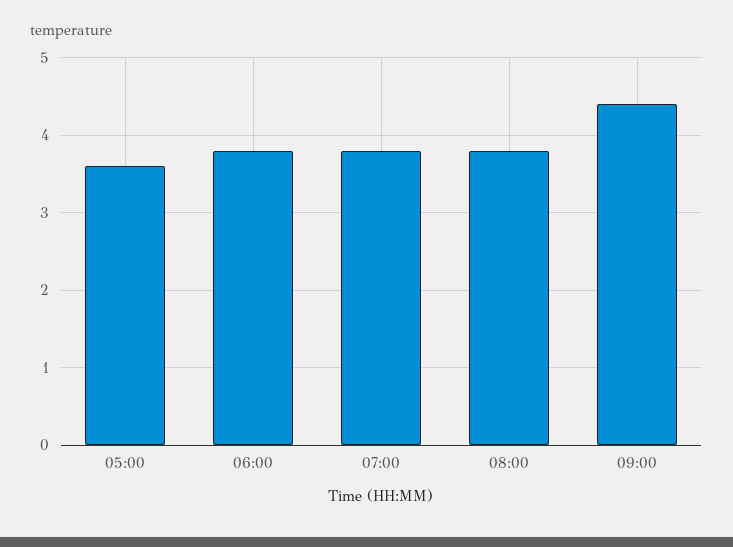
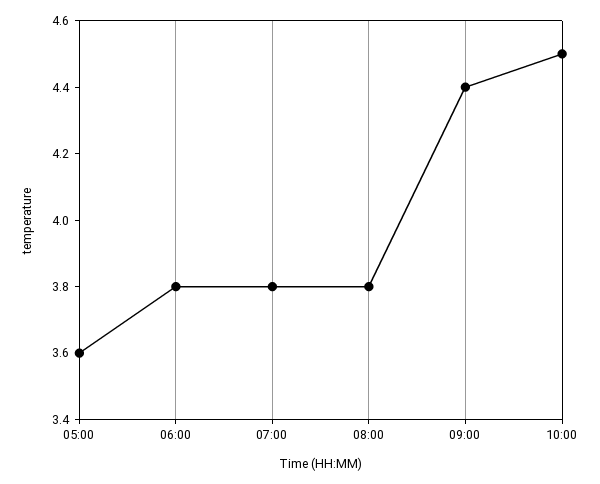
10:00: none -> 4.5

